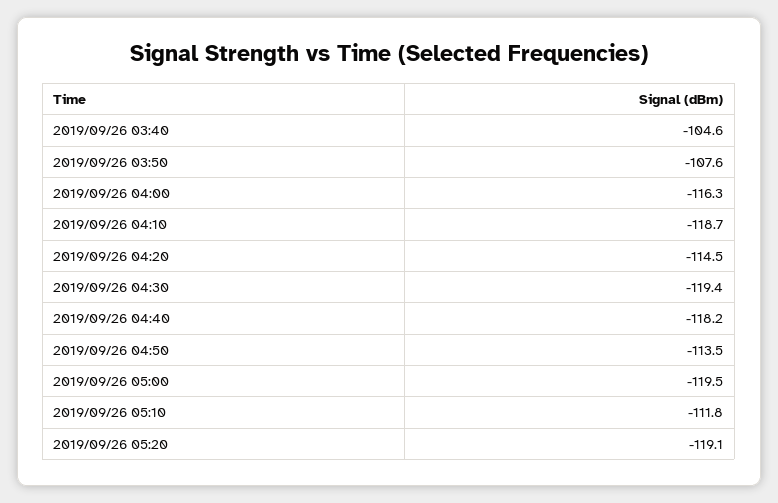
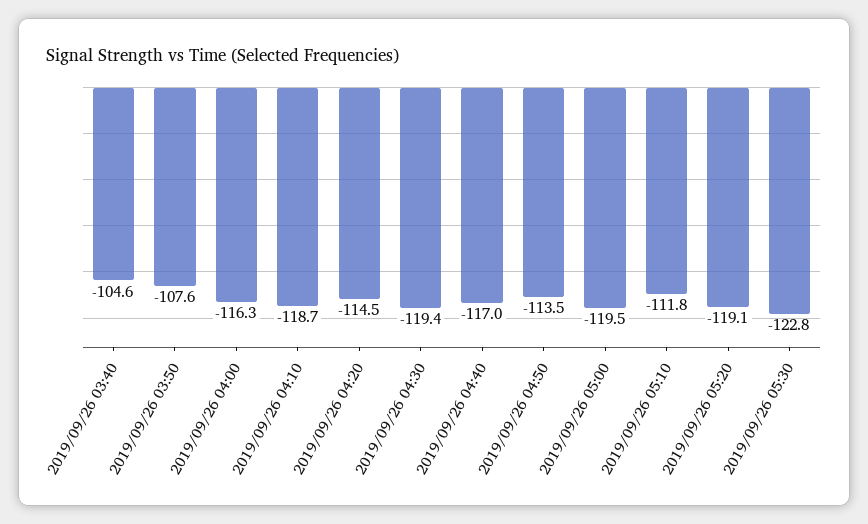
2019/09/26 04:40: -118.2 -> -117
2019/09/26 05:30: none -> -122.8

